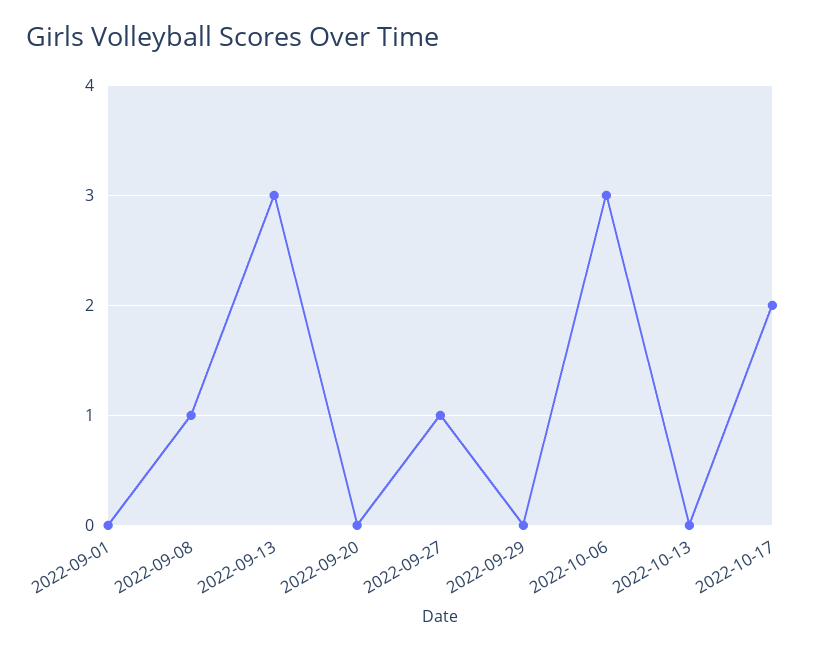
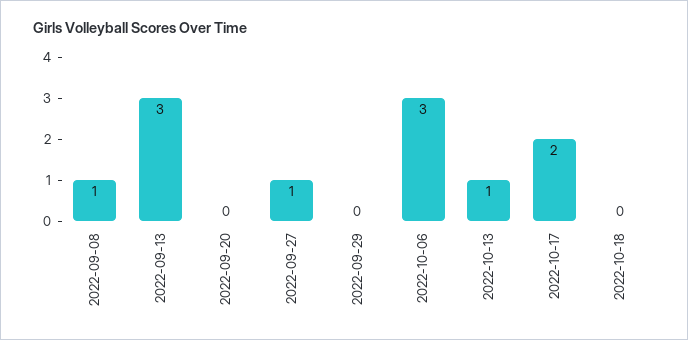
2022-09-01: 0 -> none
2022-10-13: 0 -> 1
2022-10-18: none -> 0

